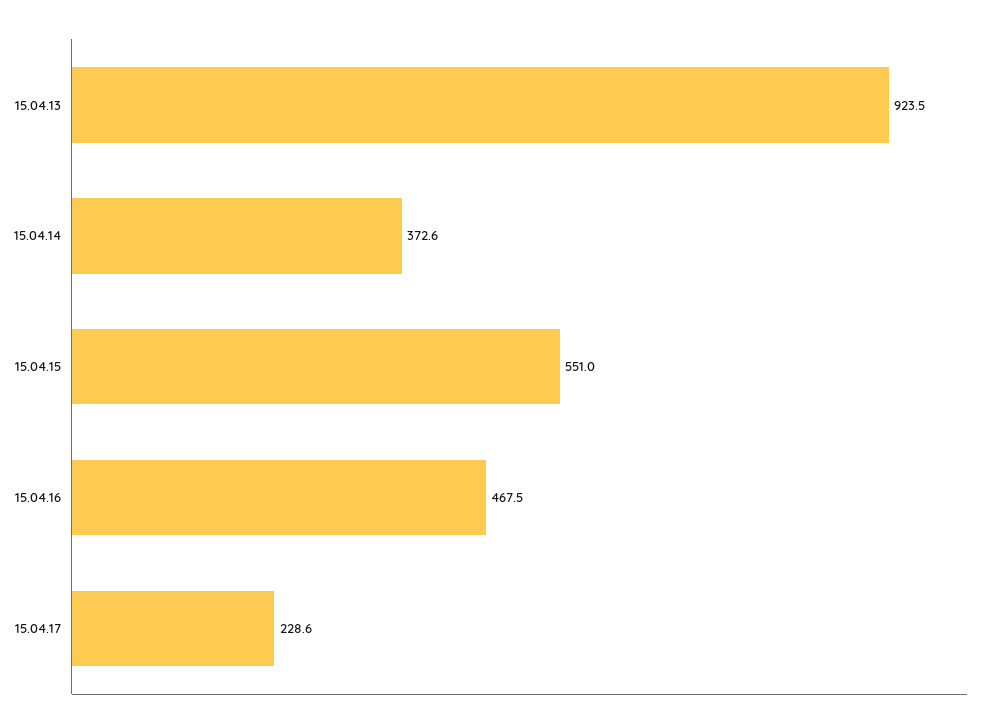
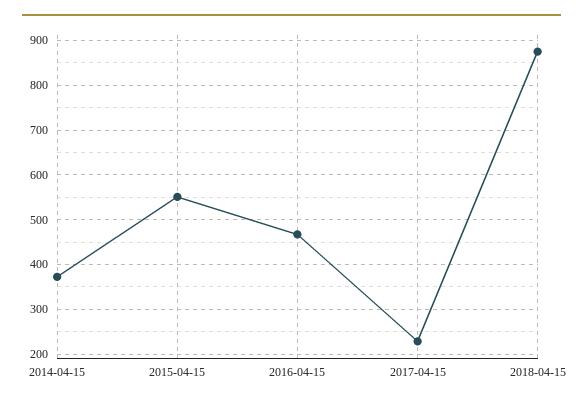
15.04.13: 923.5 -> none
2018-04-15: none -> 880

